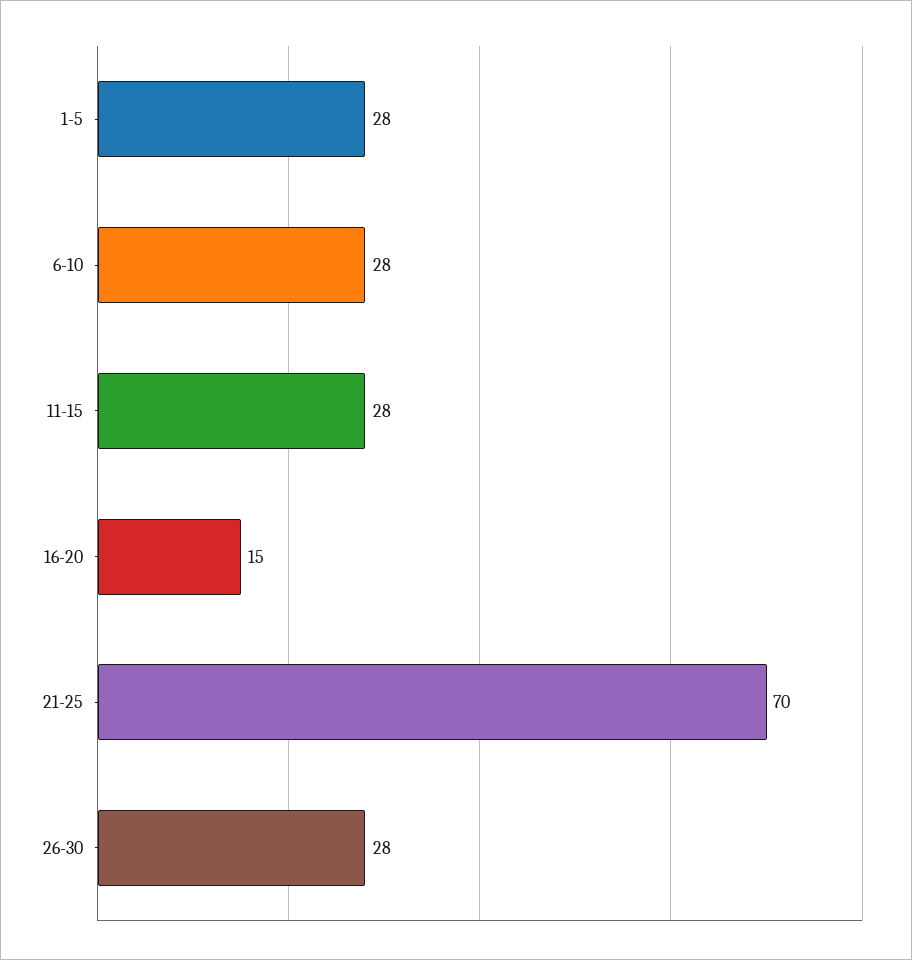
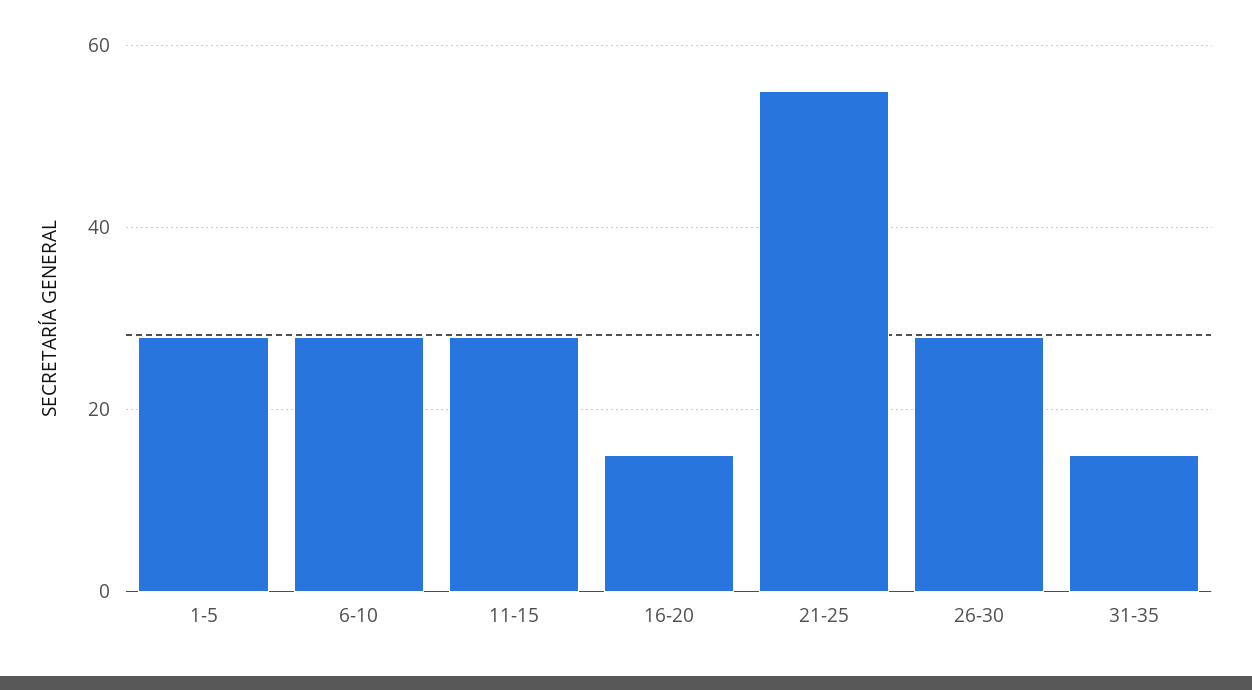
21-25: 70 -> 55
31-35: none -> 15

